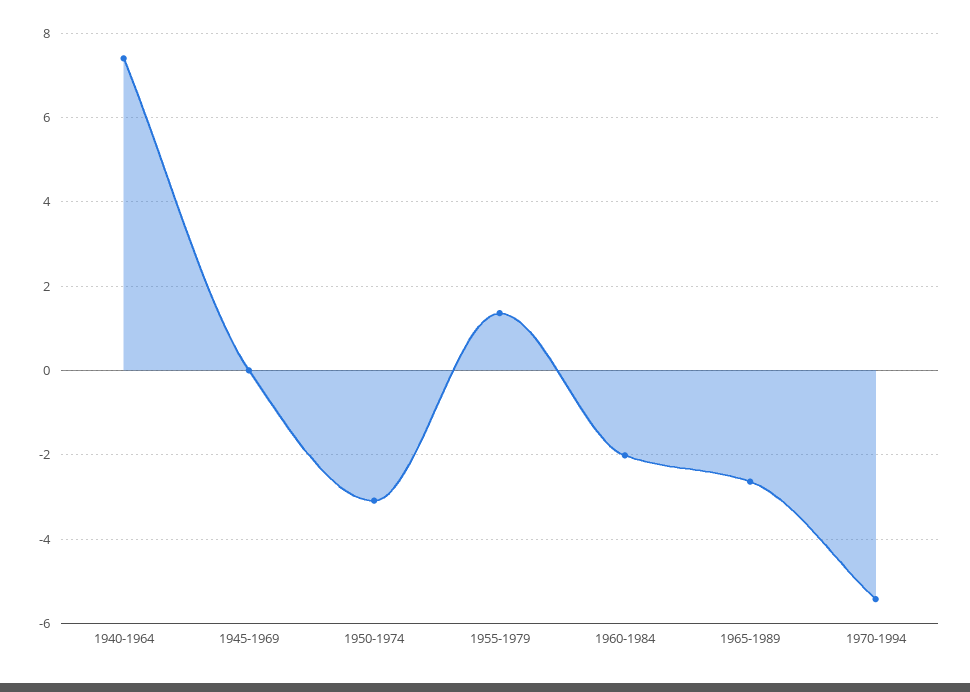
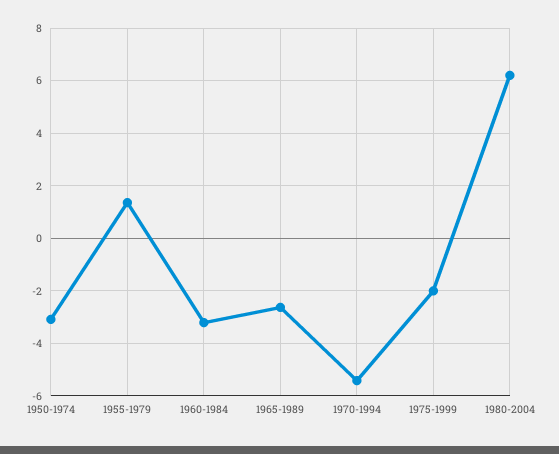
1940-1964: 7.4 -> none
1945-1969: 0 -> none
1960-1984: -2 -> -3.25
1975-1999: none -> -2
1980-2004: none -> 6.25

